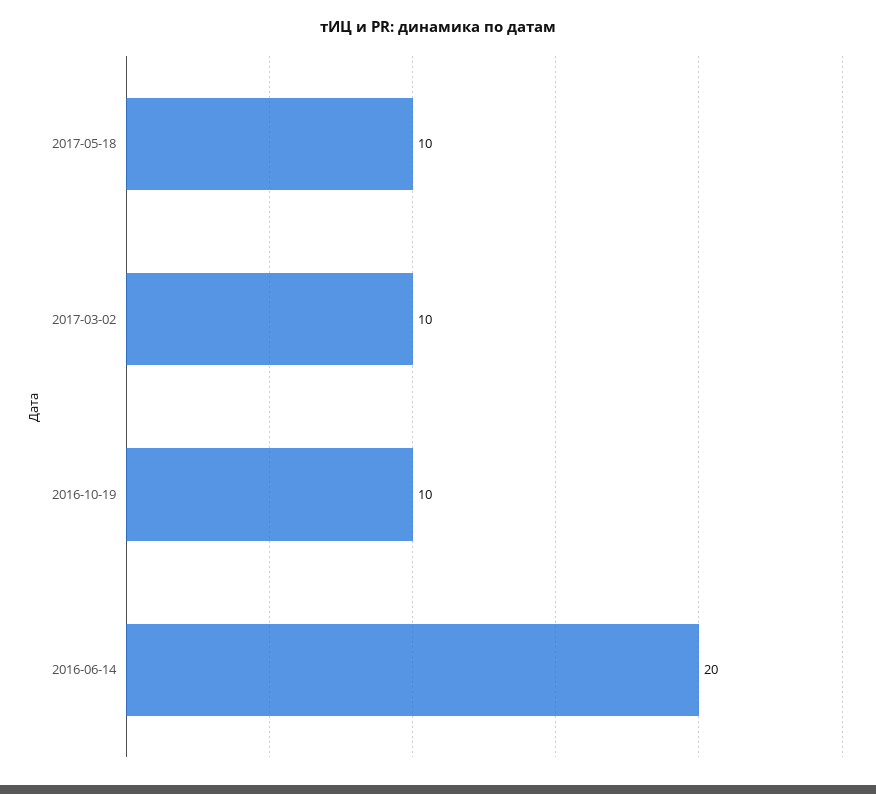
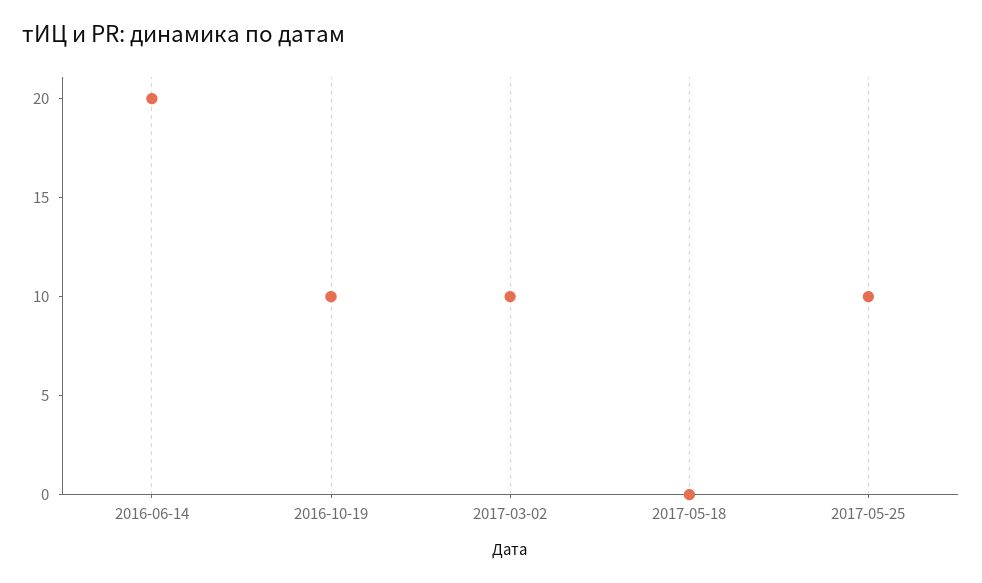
2017-05-18: 10 -> 0
2017-05-25: none -> 10

